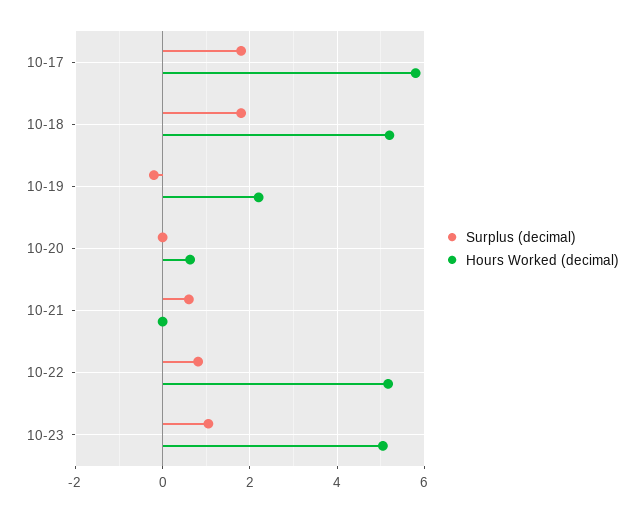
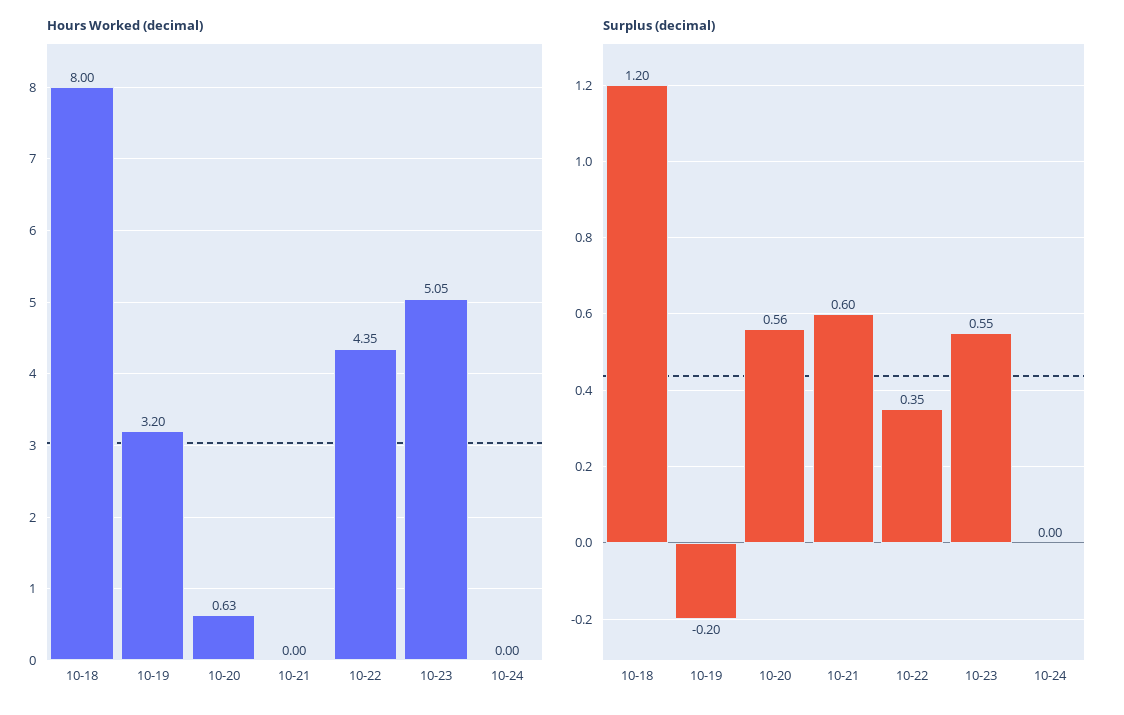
Surplus (decimal), 10-17: 1.8 -> none
Hours Worked (decimal), 10-17: 5.8 -> none
Surplus (decimal), 10-18: 1.8 -> 1.2
Hours Worked (decimal), 10-18: 5.2 -> 8
Hours Worked (decimal), 10-19: 2.2 -> 3.2
Surplus (decimal), 10-20: 0 -> 0.56
Surplus (decimal), 10-22: 0.8 -> 0.35
Hours Worked (decimal), 10-22: 5.2 -> 4.35
Surplus (decimal), 10-23: 1 -> 0.55
Hours Worked (decimal), 10-24: none -> 0
Surplus (decimal), 10-24: none -> 0

